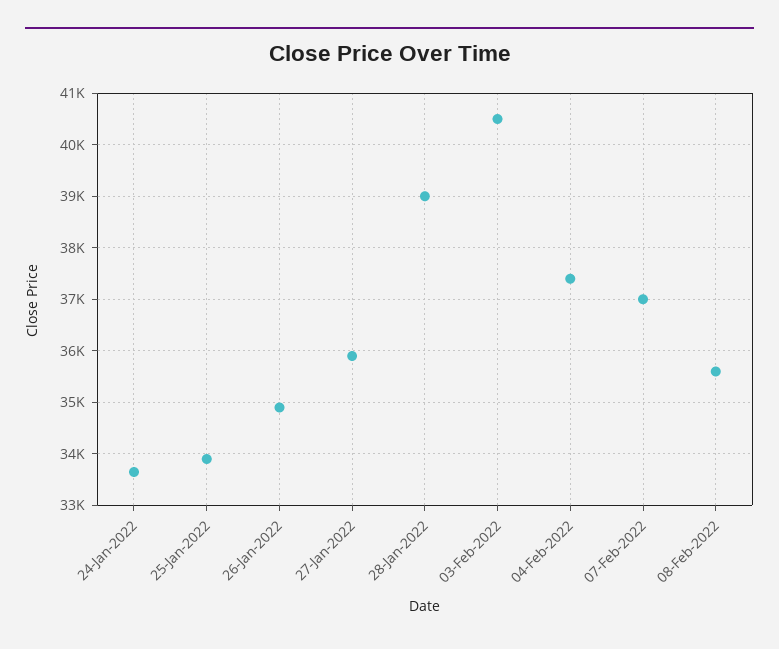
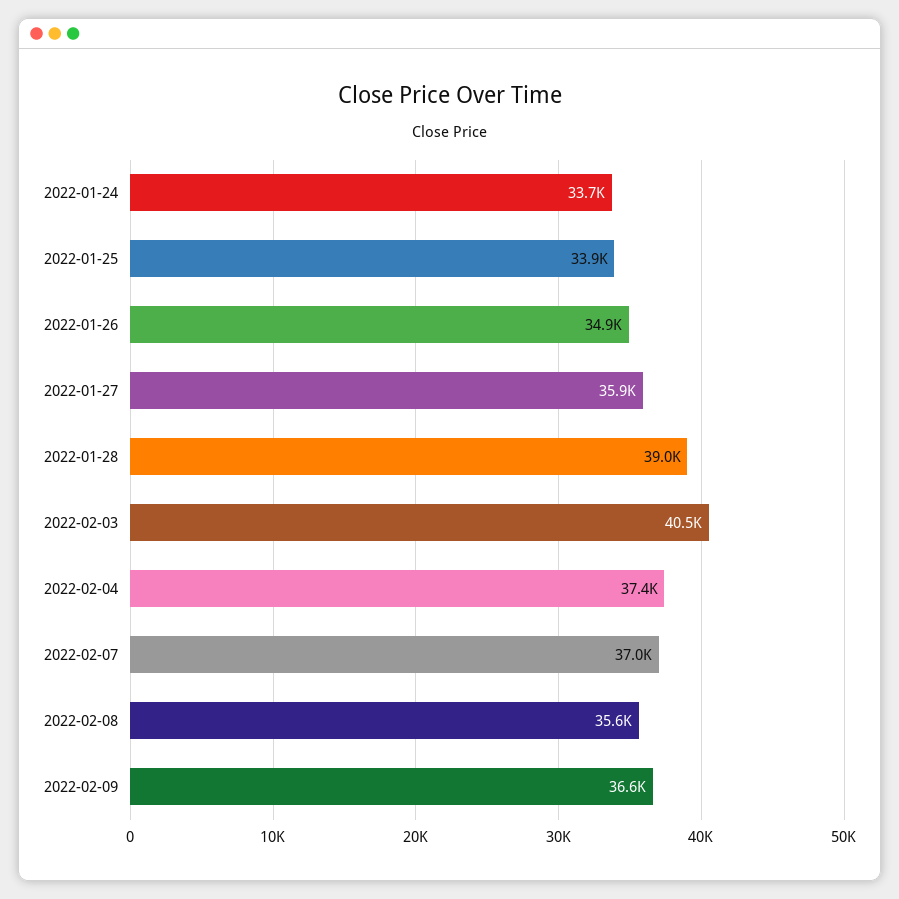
2022-02-09: none -> 36600

